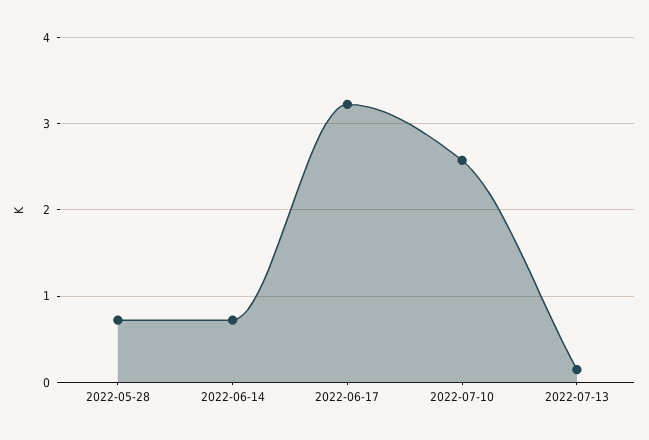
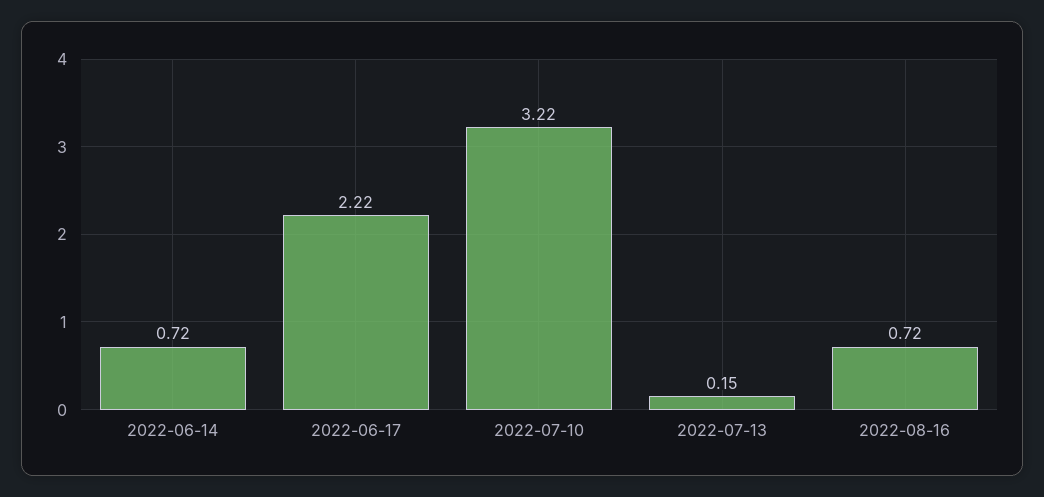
2022-05-28: 0.7 -> none
2022-06-17: 3.2 -> 2.22
2022-07-10: 2.6 -> 3.22
2022-08-16: none -> 0.72

